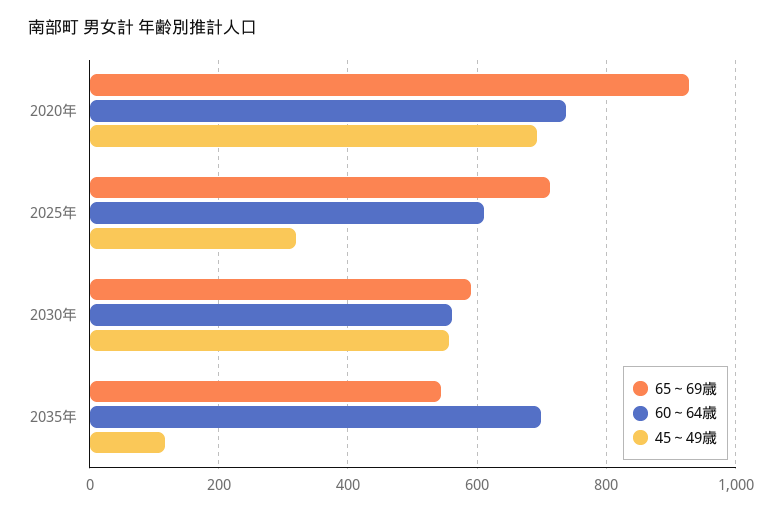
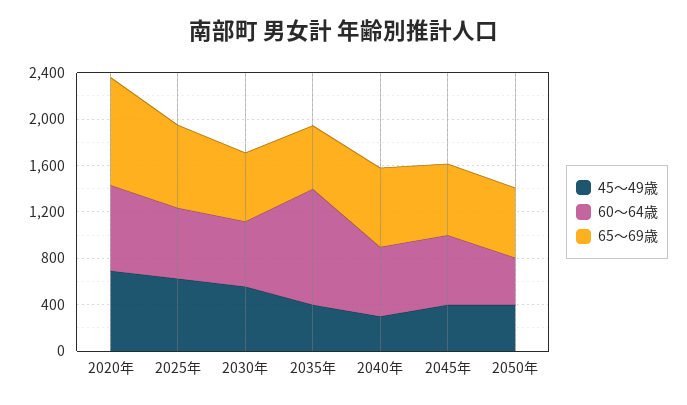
45～49歳, 2025年: 320 -> 600
60～64歳, 2035年: 700 -> 1000
45～49歳, 2035年: 120 -> 400
45～49歳, 2040年: none -> 300
60～64歳, 2040年: none -> 600
65～69歳, 2040年: none -> 700
45～49歳, 2045年: none -> 400
60～64歳, 2045年: none -> 600
65～69歳, 2045年: none -> 600
45～49歳, 2050年: none -> 400
60～64歳, 2050年: none -> 400
65～69歳, 2050年: none -> 600

